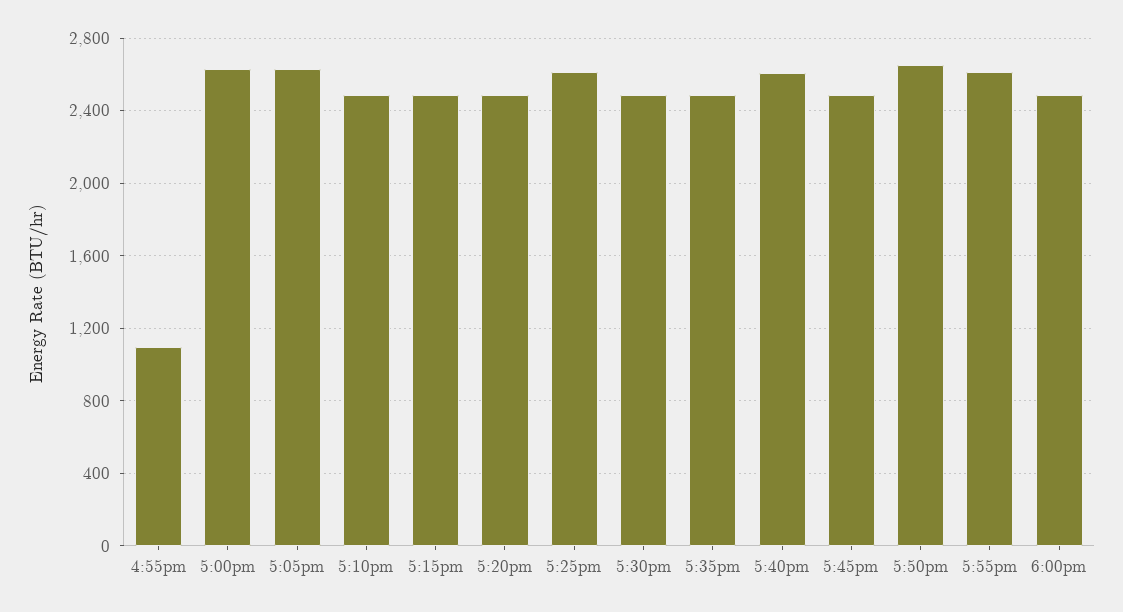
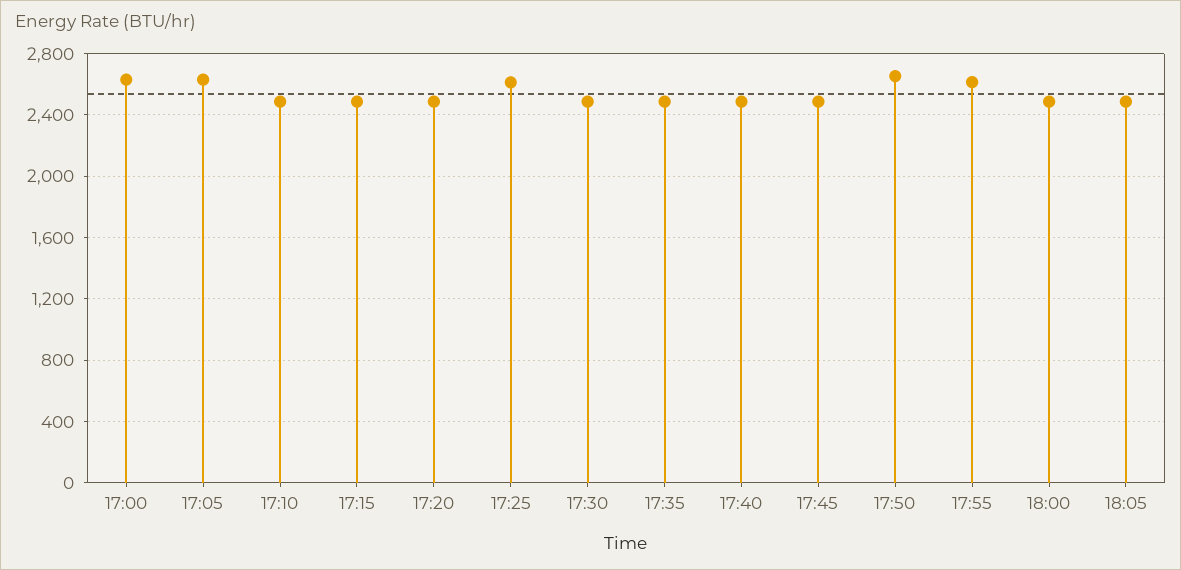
4:55pm: 1100 -> none
5:40pm: 2600 -> 2500
18:05: none -> 2500

